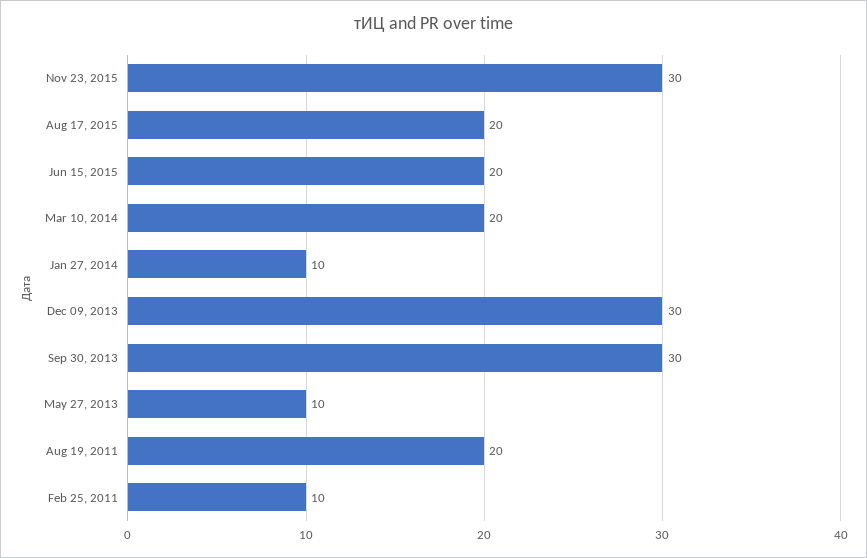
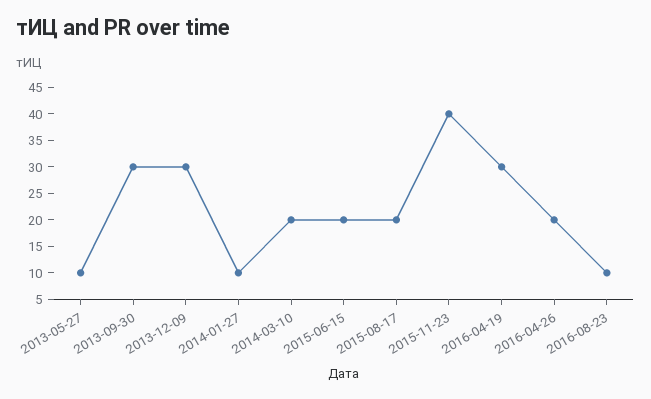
Nov 23, 2015: 30 -> 40
Aug 19, 2011: 20 -> none
Feb 25, 2011: 10 -> none
2016-04-19: none -> 30
2016-04-26: none -> 20
2016-08-23: none -> 10

